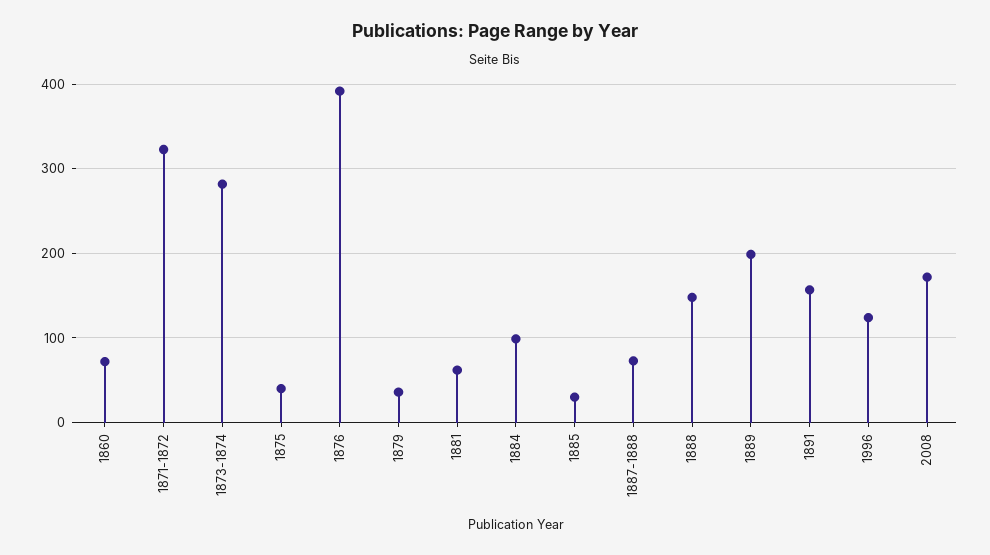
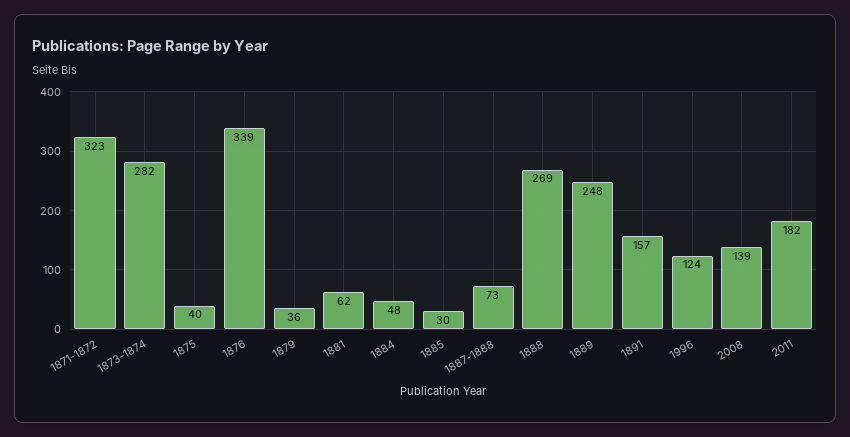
1860: 70 -> none
1876: 390 -> 339
1884: 100 -> 48
1888: 150 -> 269
1889: 200 -> 248
2008: 170 -> 139
2011: none -> 182

